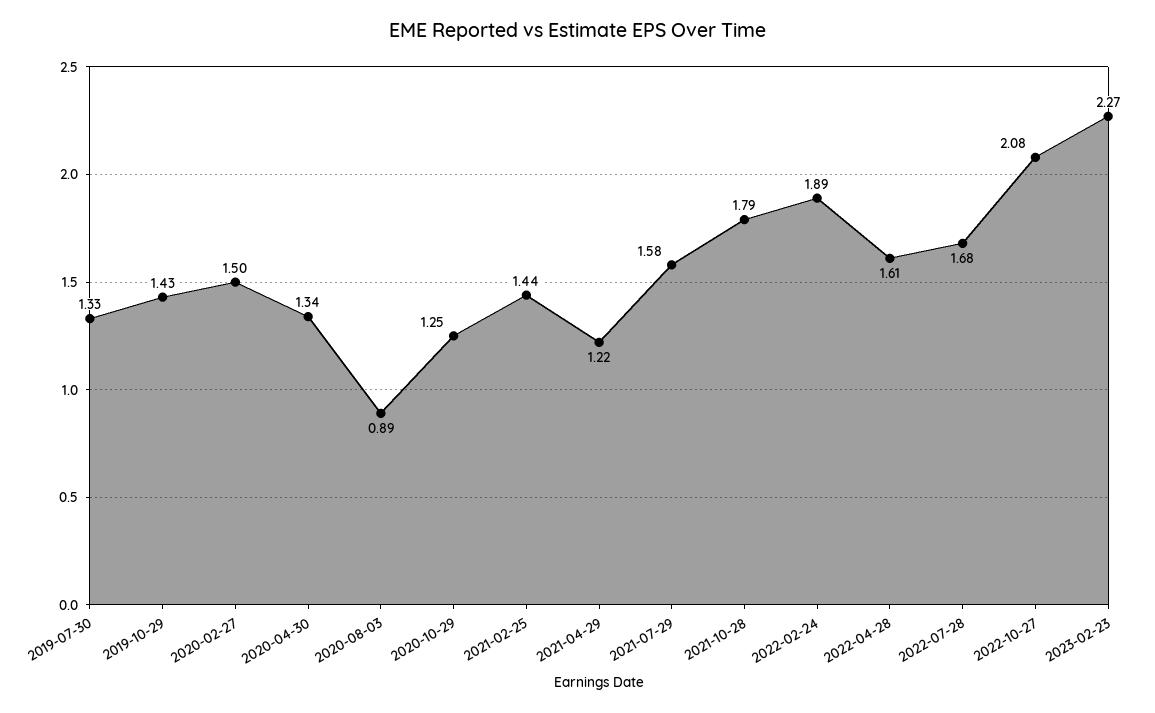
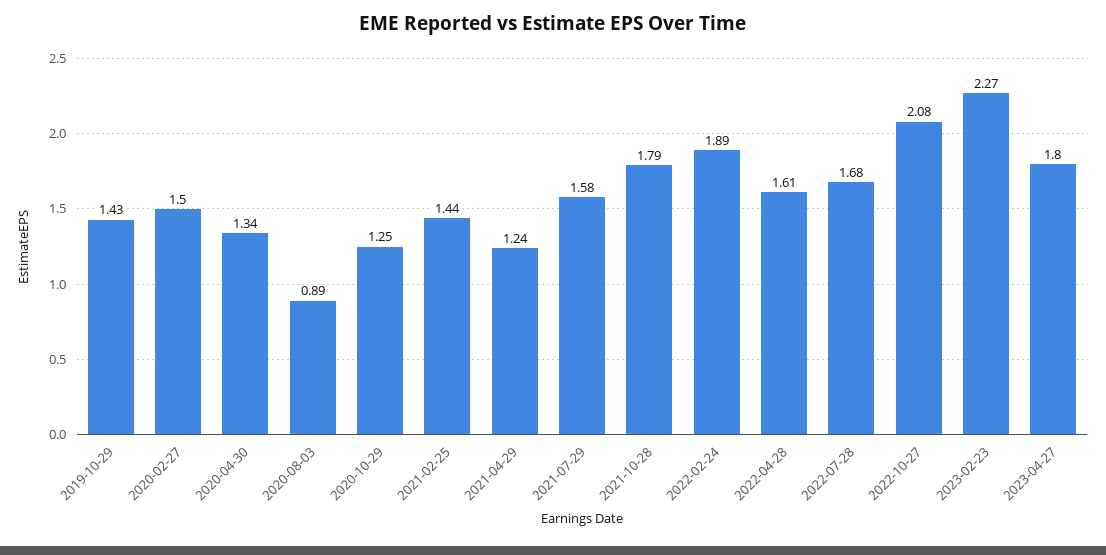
2019-07-30: 1.33 -> none
2021-04-29: 1.22 -> 1.24
2023-04-27: none -> 1.8

